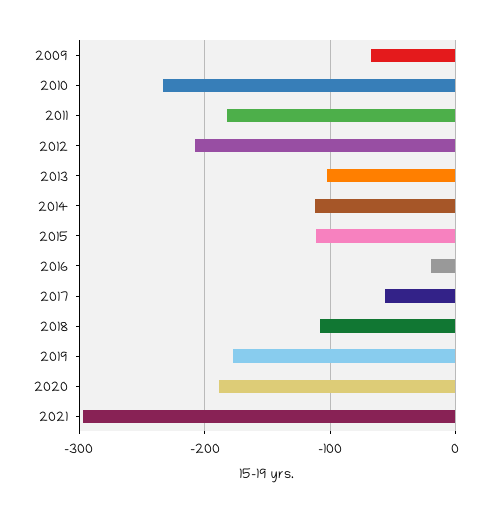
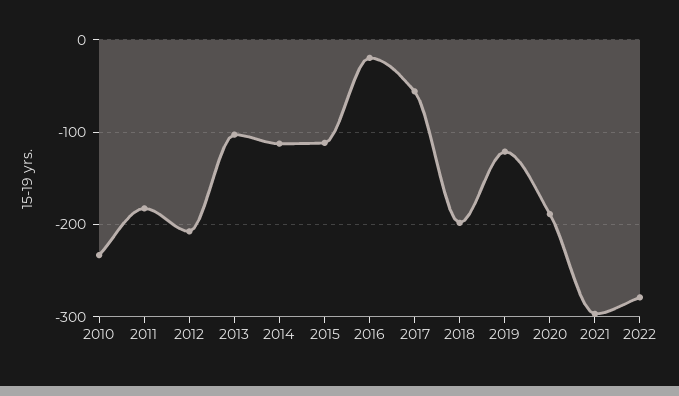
2009: -70 -> none
2018: -110 -> -200
2019: -180 -> -120
2022: none -> -280

